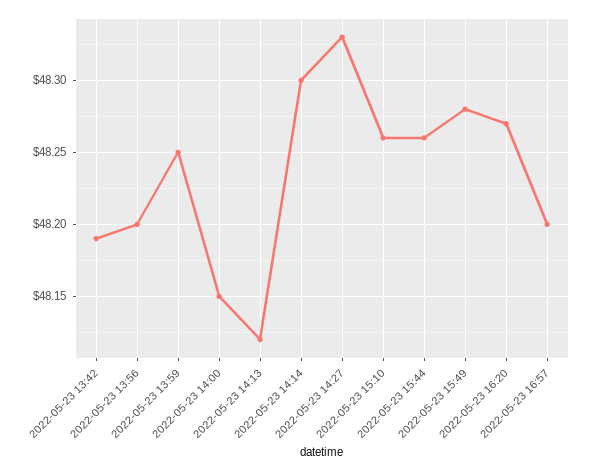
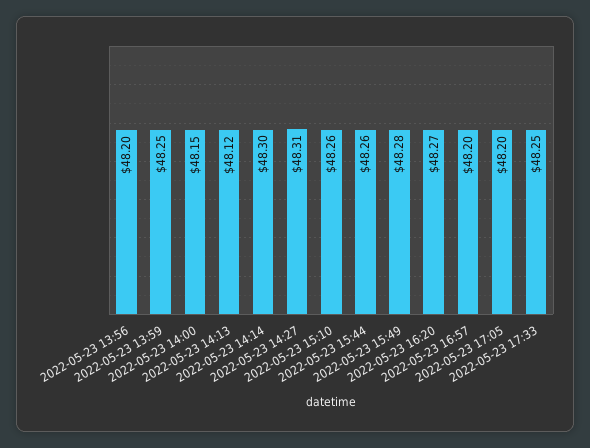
2022-05-23 13:42: 48.19 -> none
2022-05-23 14:27: 48.33 -> 48.31
2022-05-23 17:05: none -> 48.2
2022-05-23 17:33: none -> 48.25

